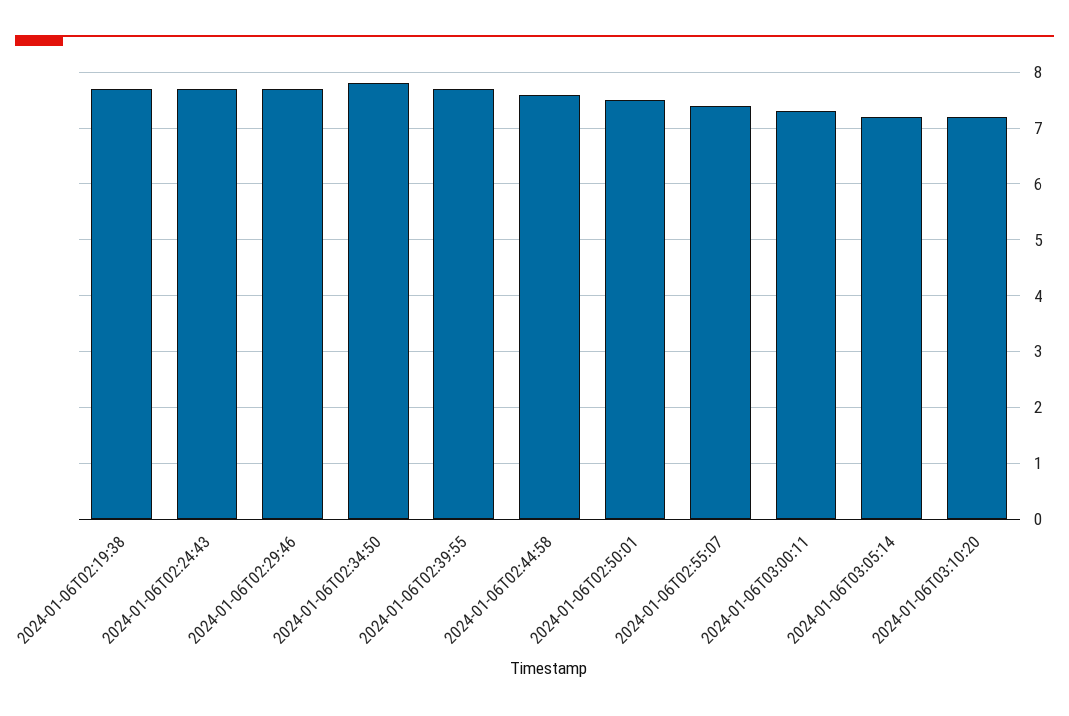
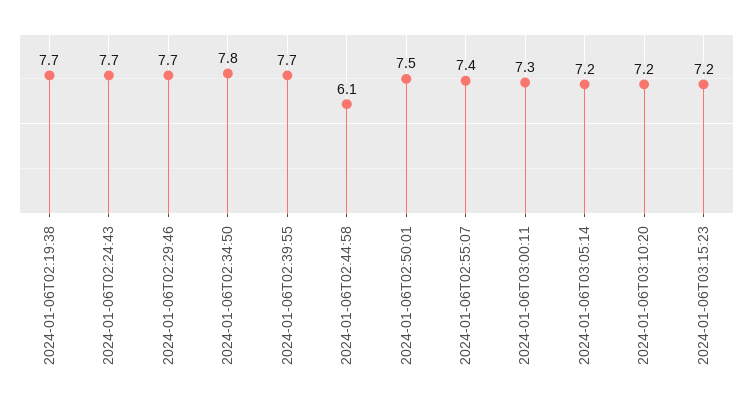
2024-01-06T02:44:58: 7.5 -> 6.1
2024-01-06T03:15:23: none -> 7.2

